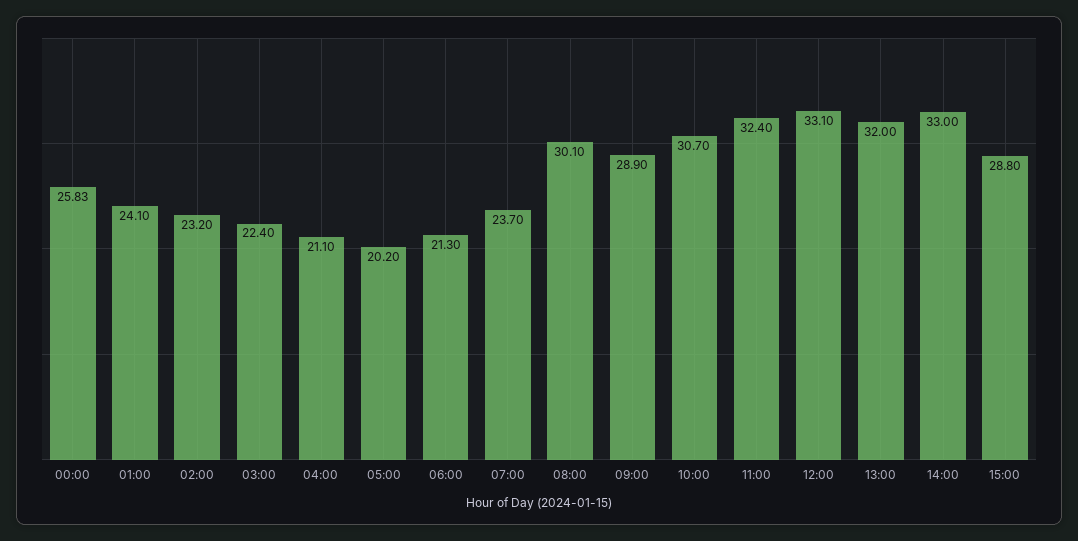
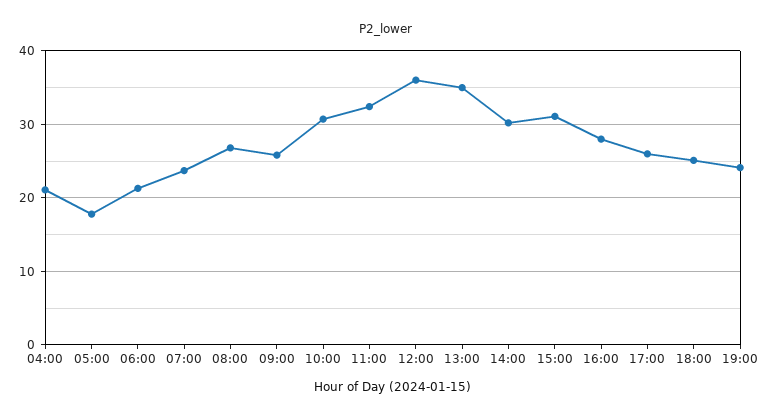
00:00: 25.83 -> none
01:00: 24.1 -> none
02:00: 23.2 -> none
03:00: 22.4 -> none
05:00: 20.2 -> 18
08:00: 30.1 -> 27
09:00: 28.9 -> 26
12:00: 33.1 -> 36
13:00: 32 -> 35
14:00: 33 -> 30
15:00: 28.8 -> 31
16:00: none -> 28
17:00: none -> 26
18:00: none -> 25
19:00: none -> 24

